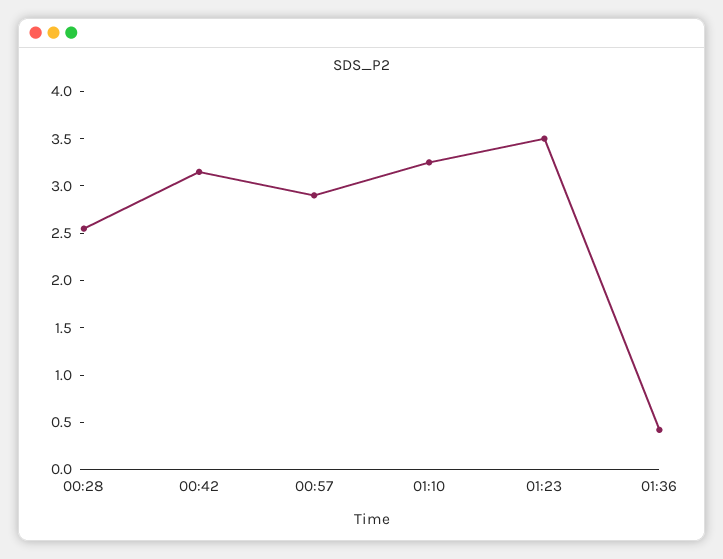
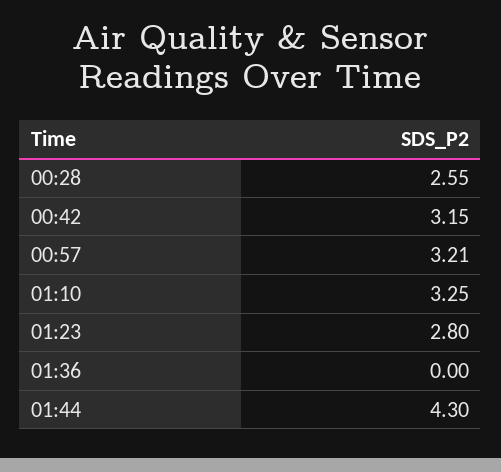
00:57: 2.9 -> 3.21
01:23: 3.5 -> 2.8
01:36: 0.4 -> 0
01:44: none -> 4.3

